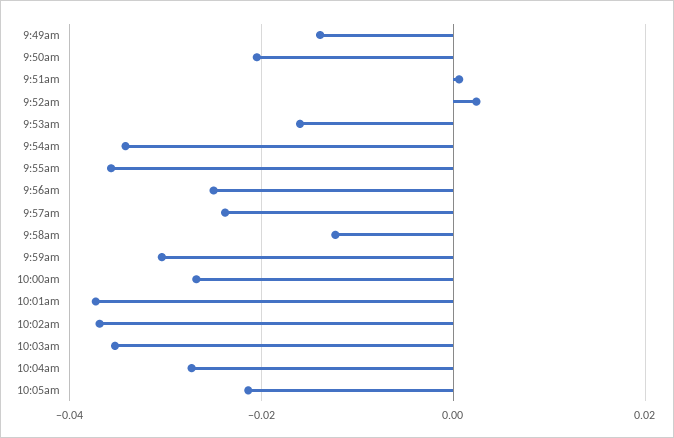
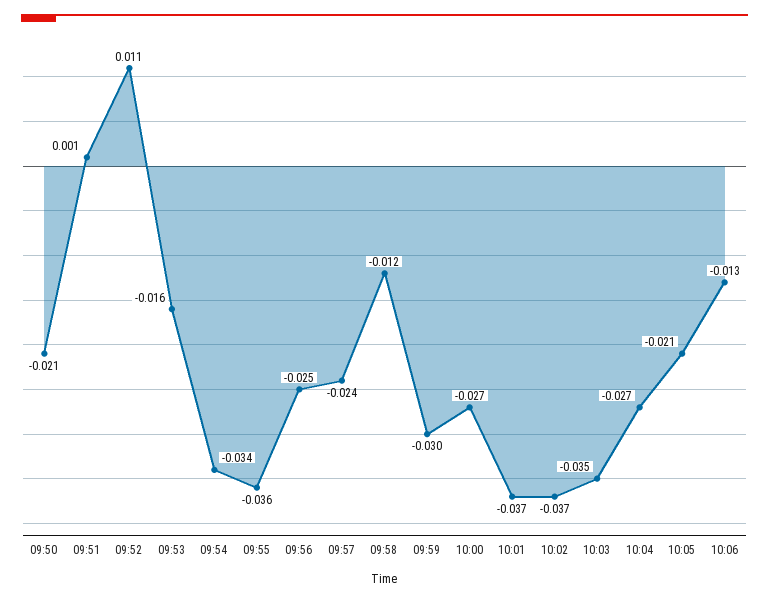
9:49am: -0.014 -> none
9:52am: 0.002 -> 0.011
10:06: none -> -0.013

